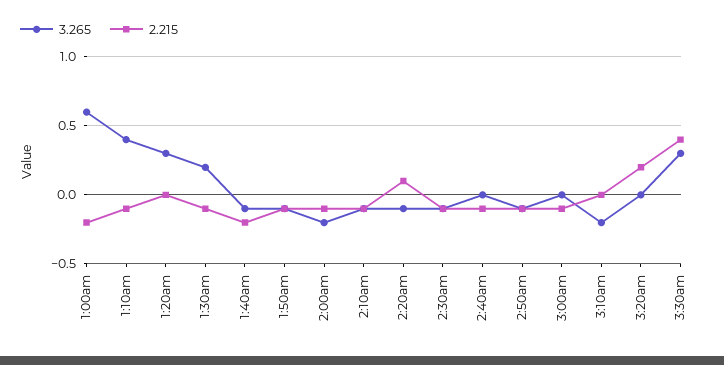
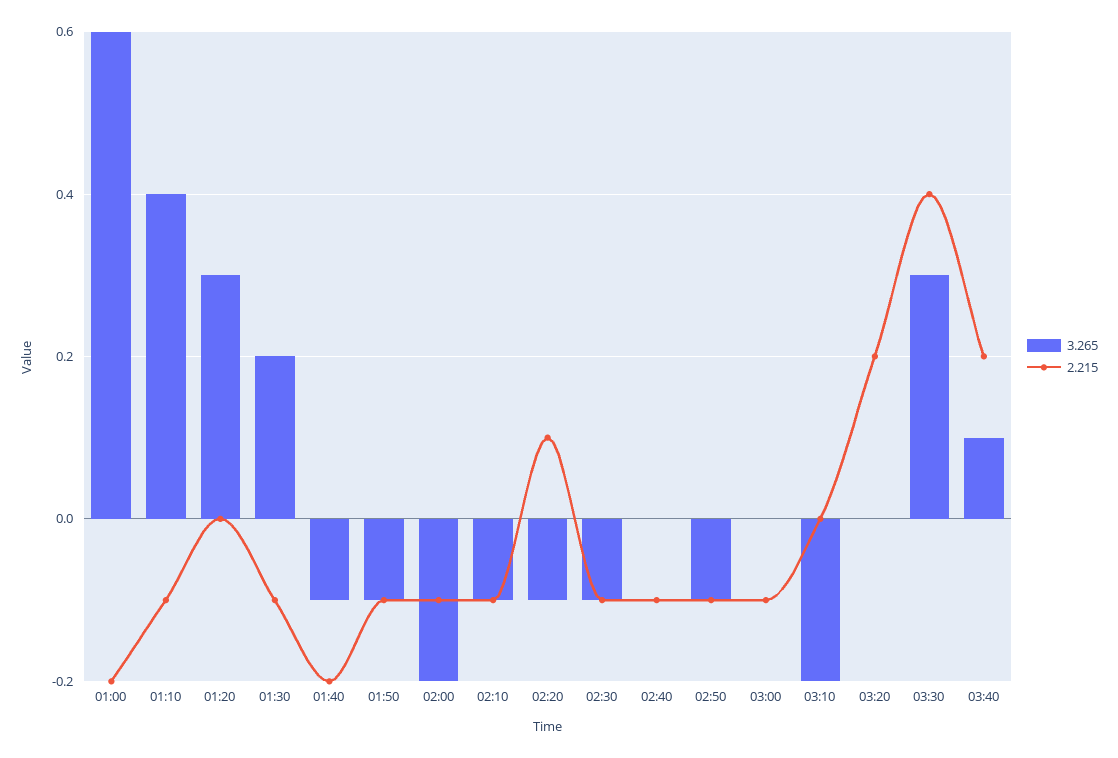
3.265, 03:40: none -> 0.1
2.215, 03:40: none -> 0.2

